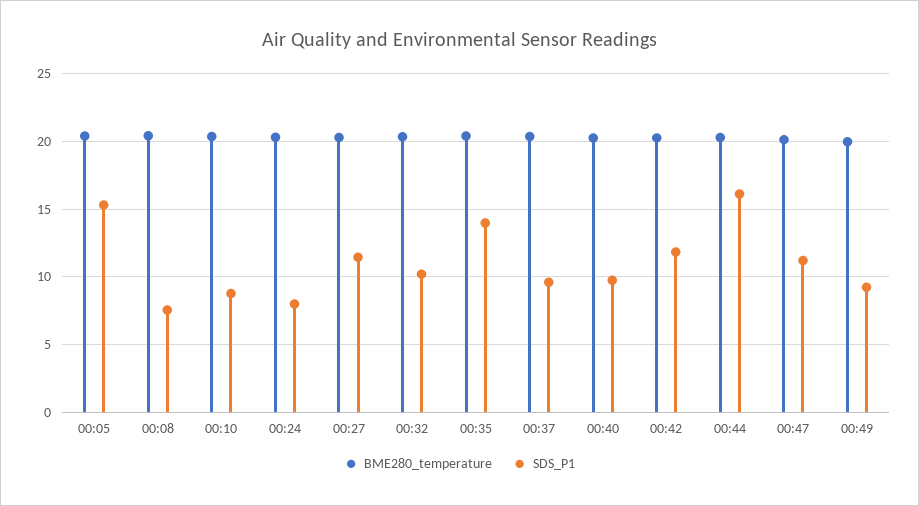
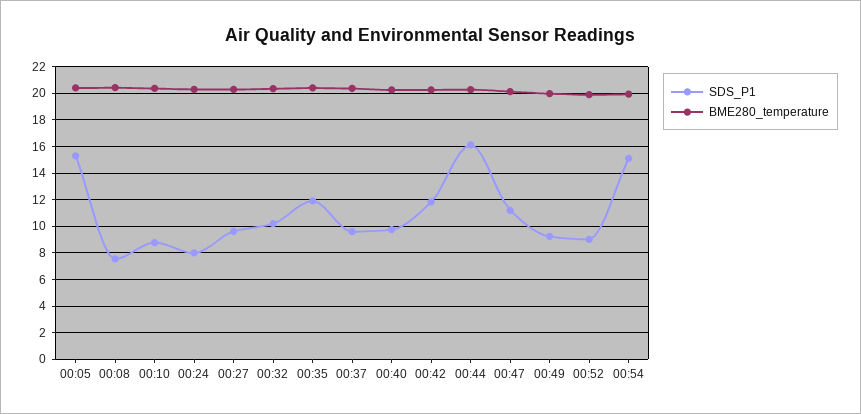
SDS_P1, 00:27: 11.5 -> 9.5
SDS_P1, 00:35: 14 -> 12
SDS_P1, 00:52: none -> 9
BME280_temperature, 00:52: none -> 20
SDS_P1, 00:54: none -> 15
BME280_temperature, 00:54: none -> 20

